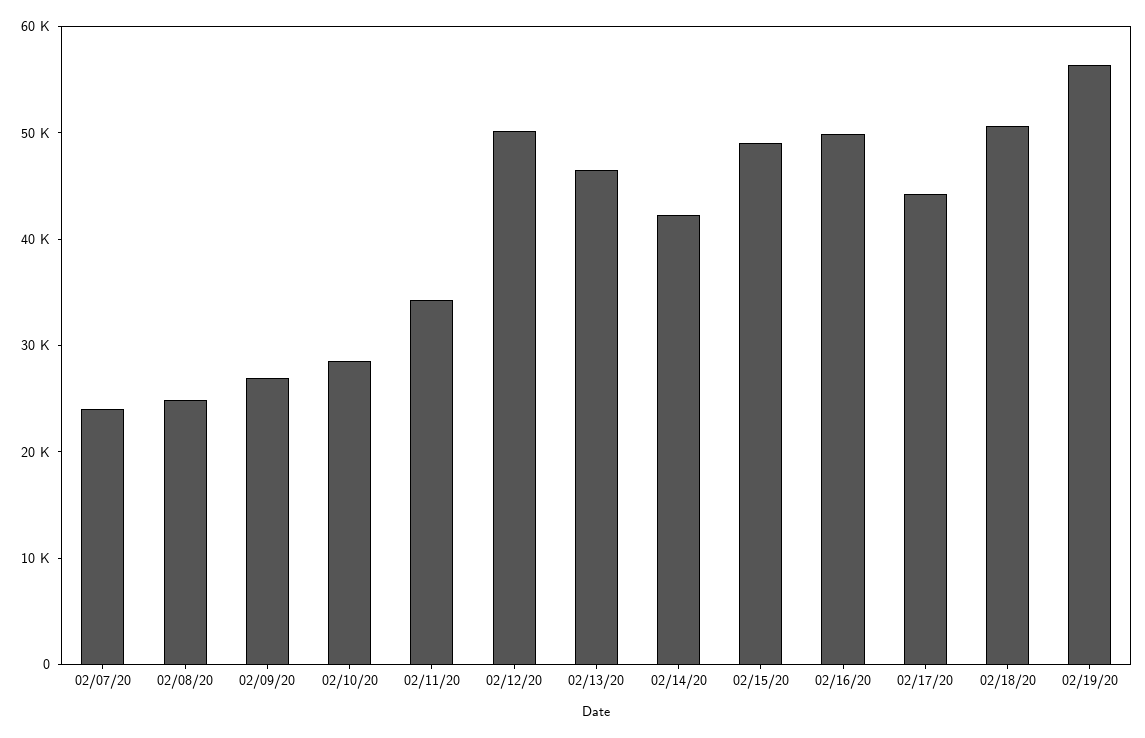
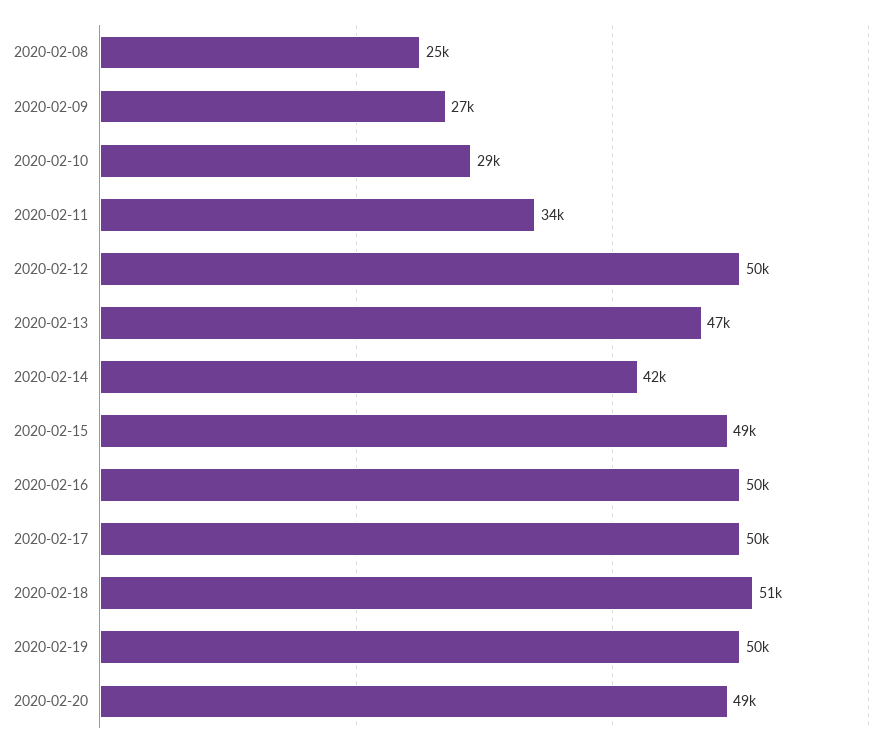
02/07/20: 24000 -> none
02/17/20: 44000 -> 50000
02/19/20: 56000 -> 50000
2020-02-20: none -> 49000

